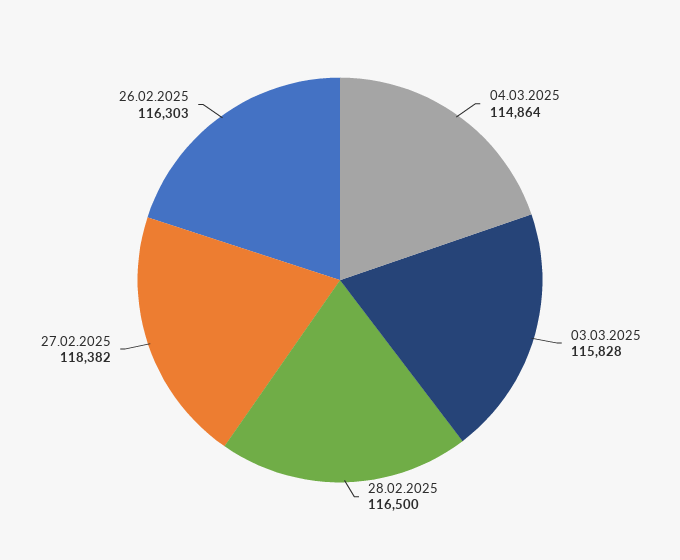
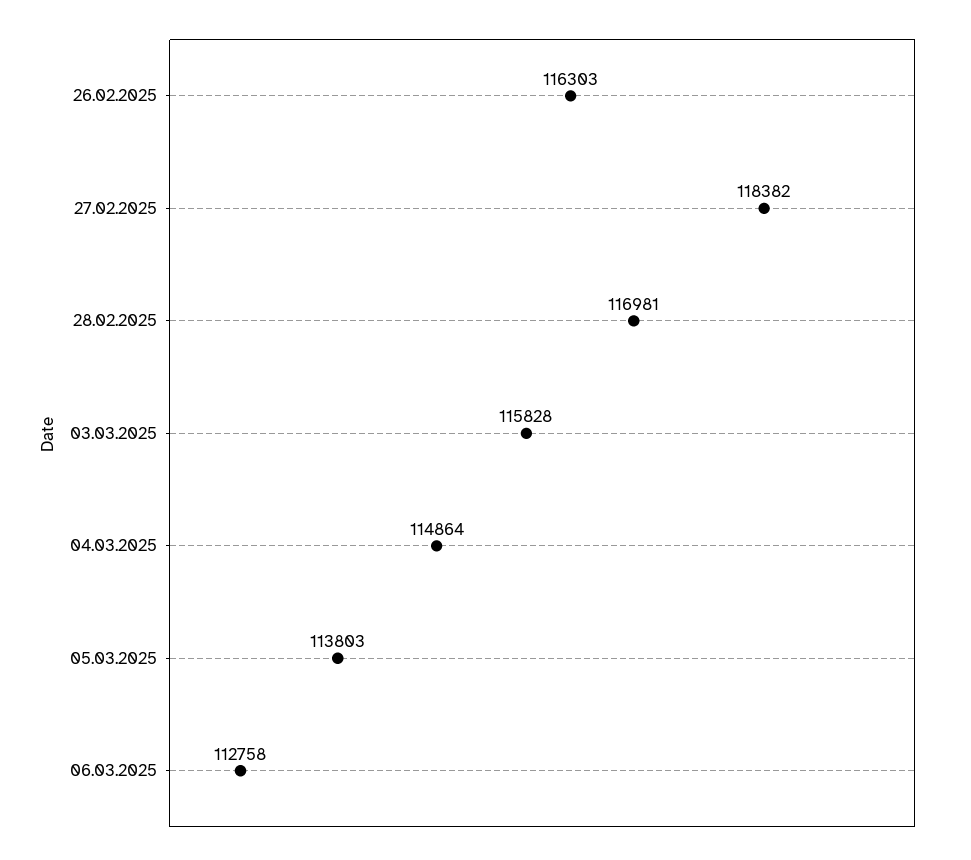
28.02.2025: 116500 -> 116981
05.03.2025: none -> 113803
06.03.2025: none -> 112758

